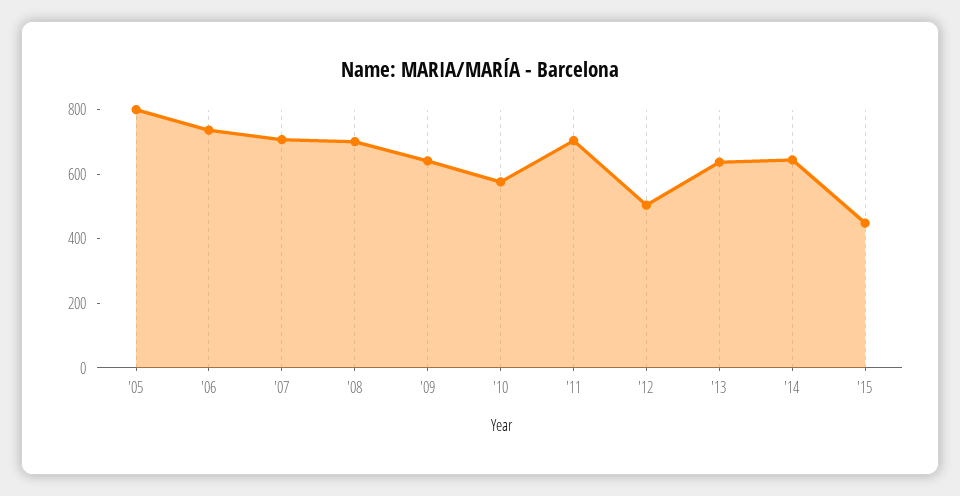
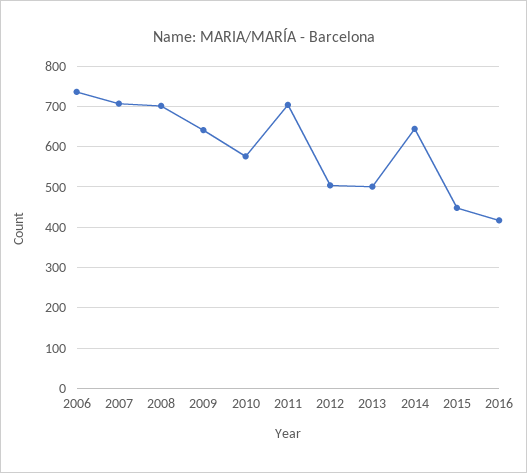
'05: 800 -> none
'13: 650 -> 500
2016: none -> 420

